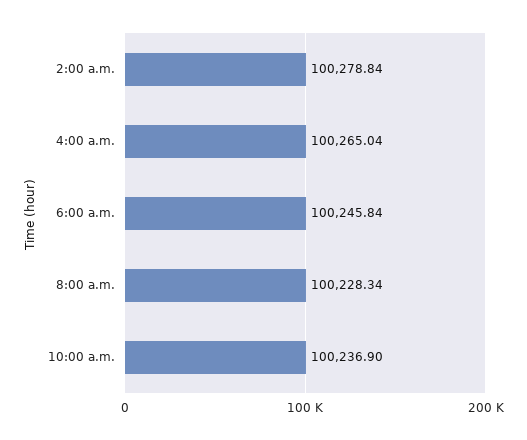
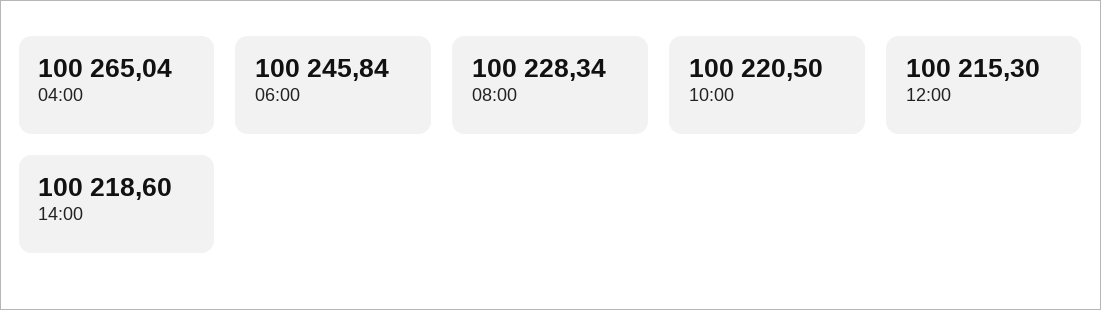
2:00 a.m.: 100278.84 -> none
10:00 a.m.: 100236.9 -> 100220.5
12:00: none -> 100215.3
14:00: none -> 100218.6

